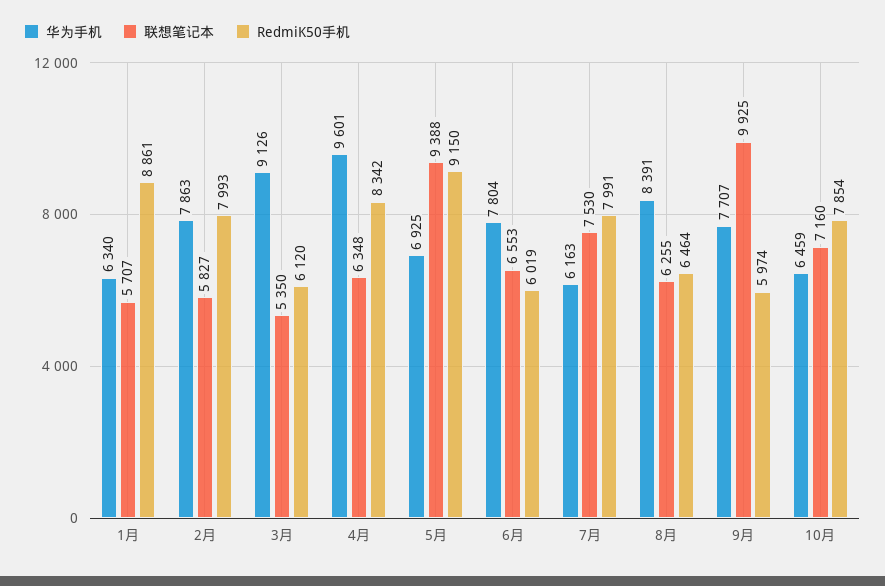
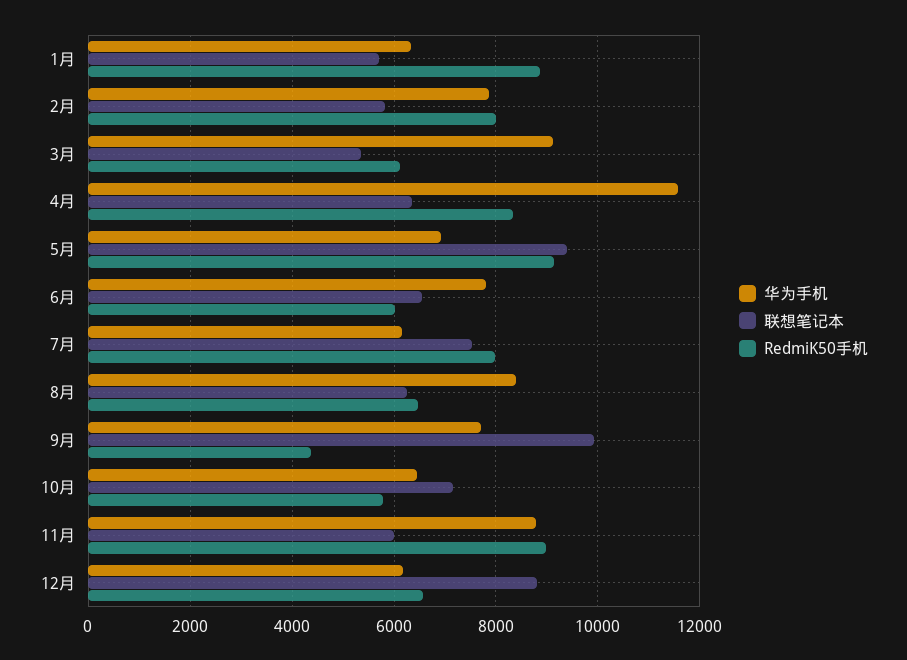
华为手机, 4月: 9601 -> 11600
RedmiK50手机, 9月: 5974 -> 4400
RedmiK50手机, 10月: 7854 -> 5800
华为手机, 11月: none -> 8800
联想笔记本, 11月: none -> 6000
RedmiK50手机, 11月: none -> 9000
华为手机, 12月: none -> 6200
联想笔记本, 12月: none -> 8800
RedmiK50手机, 12月: none -> 6600

